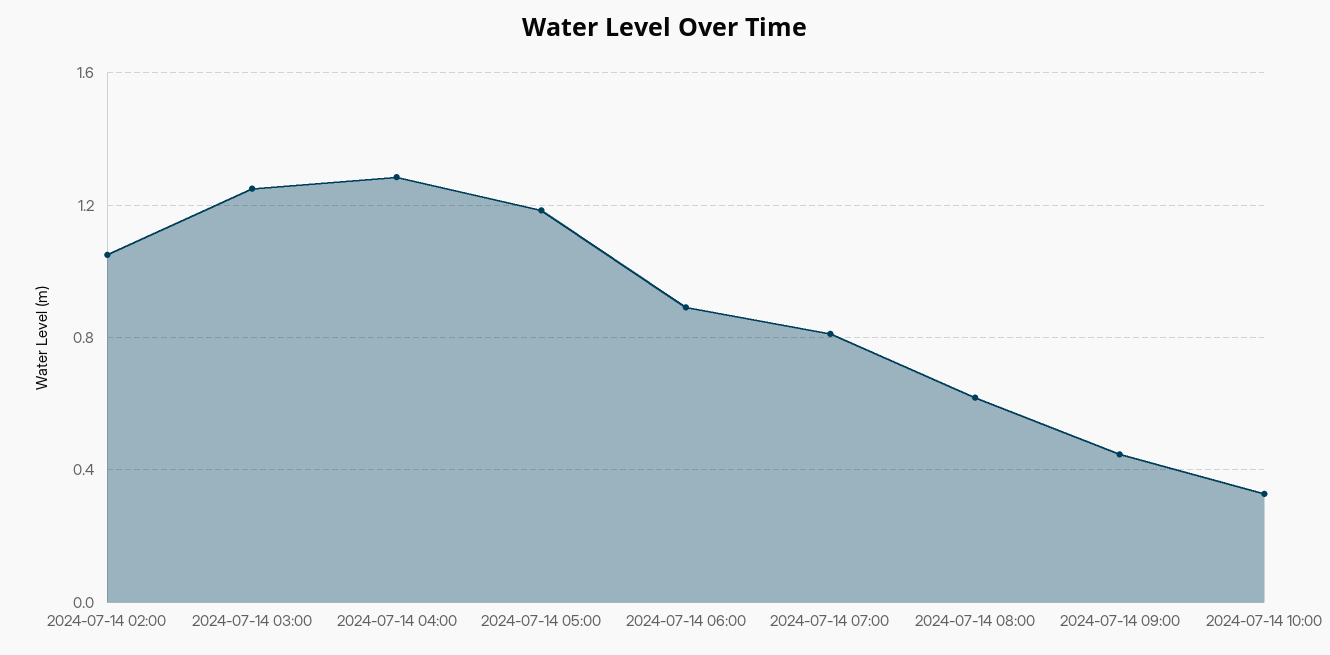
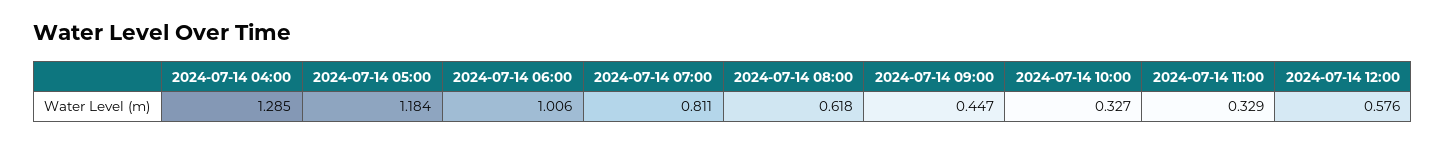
2024-07-14 02:00: 1.05 -> none
2024-07-14 03:00: 1.25 -> none
2024-07-14 06:00: 0.9 -> 1.006
2024-07-14 11:00: none -> 0.329
2024-07-14 12:00: none -> 0.576

